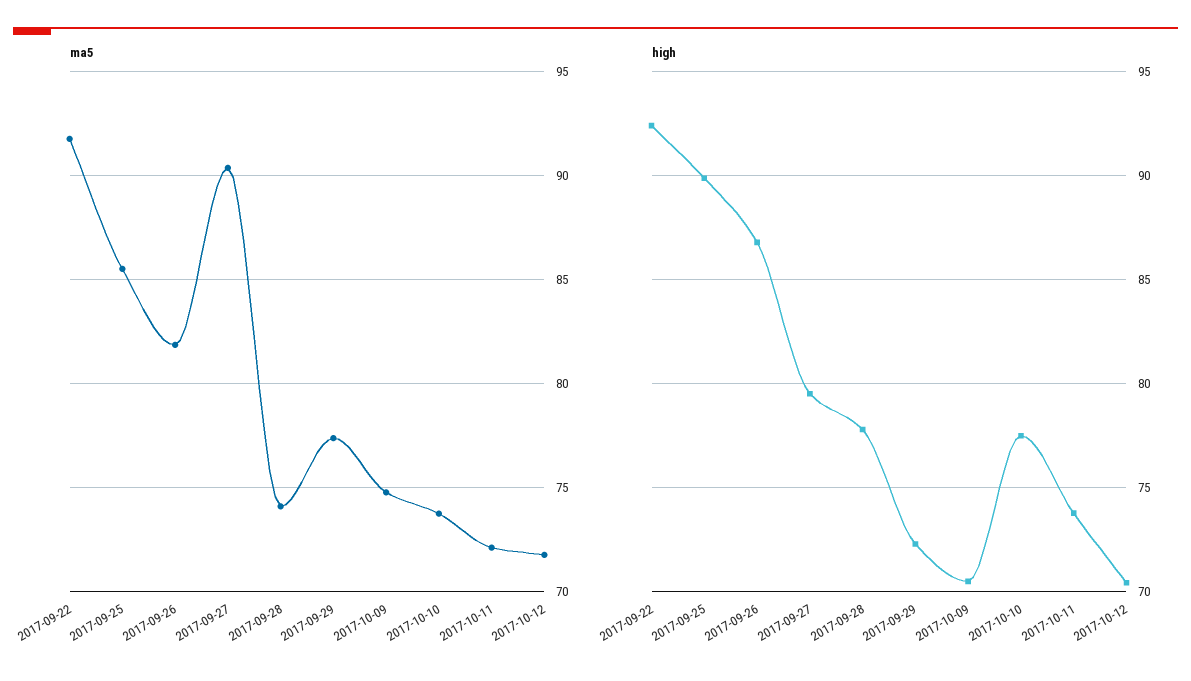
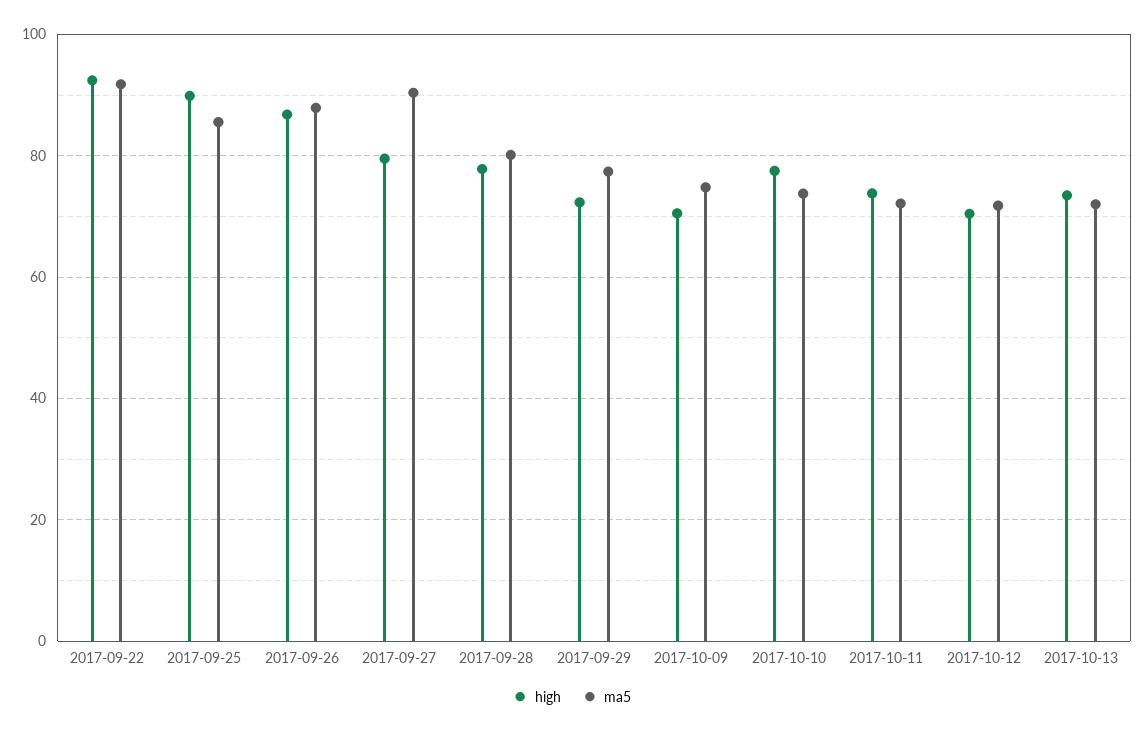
ma5, 2017-09-26: 82 -> 88
ma5, 2017-09-28: 74 -> 80
high, 2017-10-13: none -> 74
ma5, 2017-10-13: none -> 72

